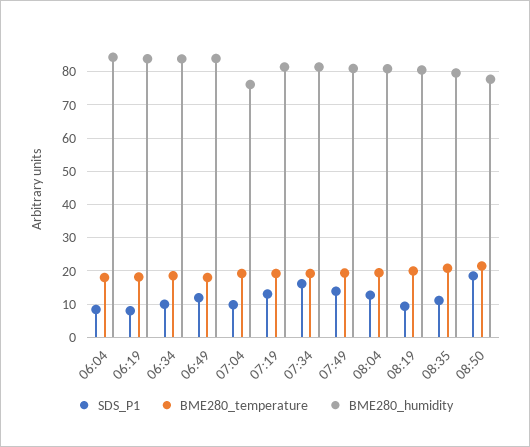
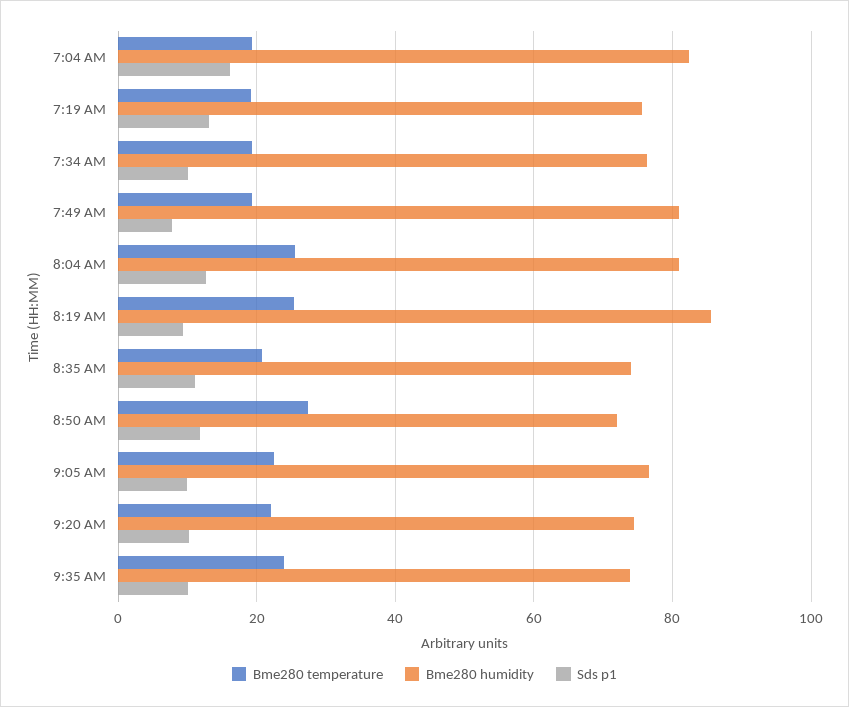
SDS_P1, 06:04: 8 -> none
BME280_temperature, 06:04: 18 -> none
BME280_humidity, 06:04: 84 -> none
SDS_P1, 06:19: 8 -> none
BME280_temperature, 06:19: 18 -> none
BME280_humidity, 06:19: 84 -> none
SDS_P1, 06:34: 10 -> none
BME280_temperature, 06:34: 18 -> none
BME280_humidity, 06:34: 84 -> none
SDS_P1, 06:49: 12 -> none
BME280_temperature, 06:49: 18 -> none
BME280_humidity, 06:49: 84 -> none
SDS_P1, 07:04: 10 -> 16
BME280_humidity, 07:04: 76 -> 82
BME280_humidity, 07:19: 82 -> 76
SDS_P1, 07:34: 16 -> 10
BME280_humidity, 07:34: 82 -> 76
SDS_P1, 07:49: 14 -> 8
BME280_temperature, 08:04: 20 -> 26
BME280_temperature, 08:19: 20 -> 26
BME280_humidity, 08:19: 80 -> 86
BME280_humidity, 08:35: 80 -> 74
SDS_P1, 08:50: 18 -> 12
BME280_temperature, 08:50: 22 -> 28
BME280_humidity, 08:50: 78 -> 72
BME280_temperature, 9:05 AM: none -> 22
BME280_humidity, 9:05 AM: none -> 76
SDS_P1, 9:05 AM: none -> 10
BME280_temperature, 9:20 AM: none -> 22
BME280_humidity, 9:20 AM: none -> 74
SDS_P1, 9:20 AM: none -> 10
BME280_temperature, 9:35 AM: none -> 24
BME280_humidity, 9:35 AM: none -> 74
SDS_P1, 9:35 AM: none -> 10

